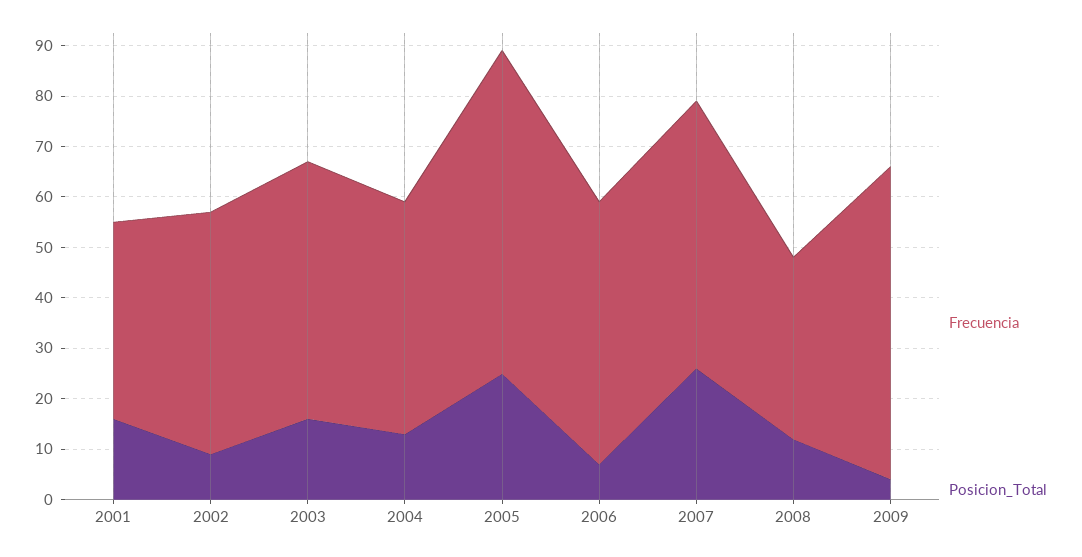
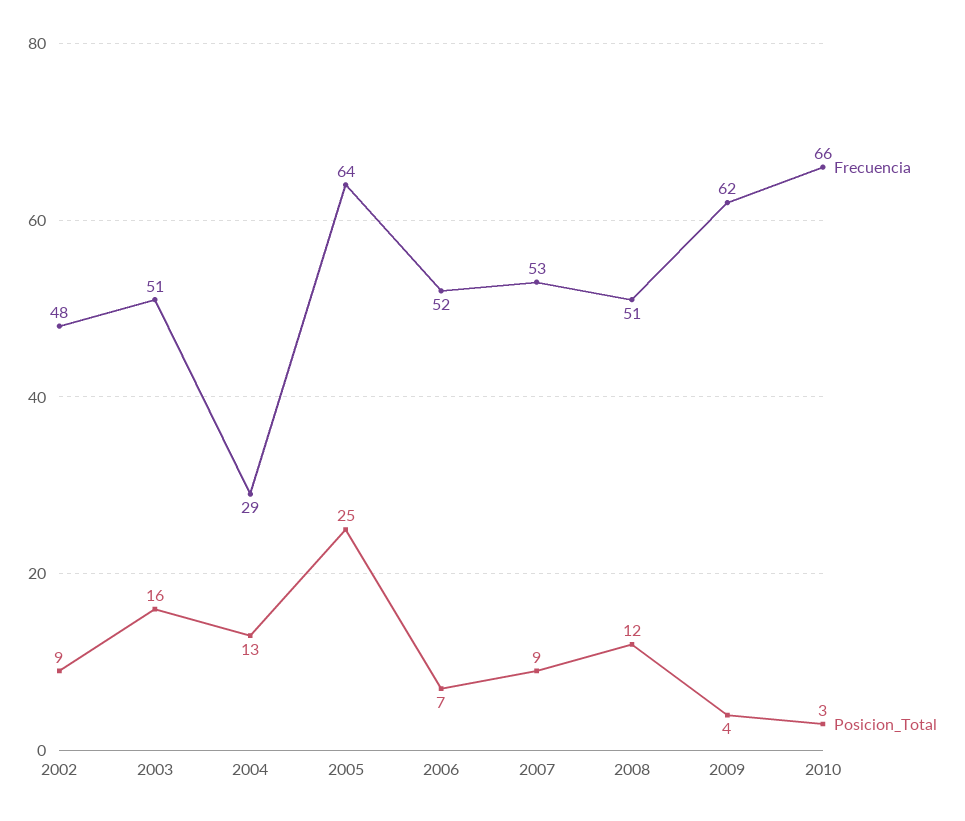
Frecuencia, 2001: 40 -> none
Posicion_Total, 2001: 15 -> none
Frecuencia, 2004: 45 -> 29
Posicion_Total, 2007: 25 -> 9
Frecuencia, 2008: 35 -> 51
Frecuencia, 2010: none -> 66
Posicion_Total, 2010: none -> 3

